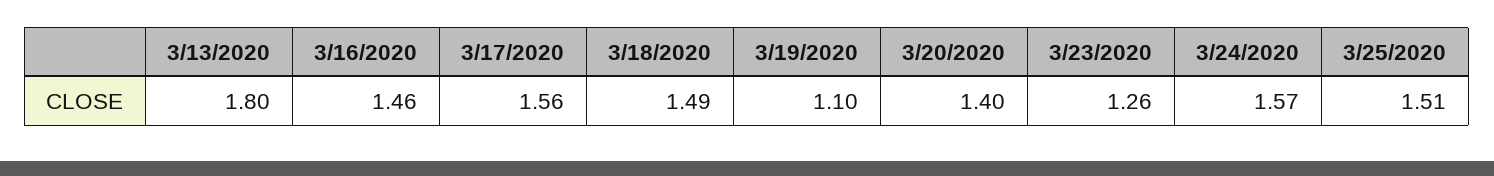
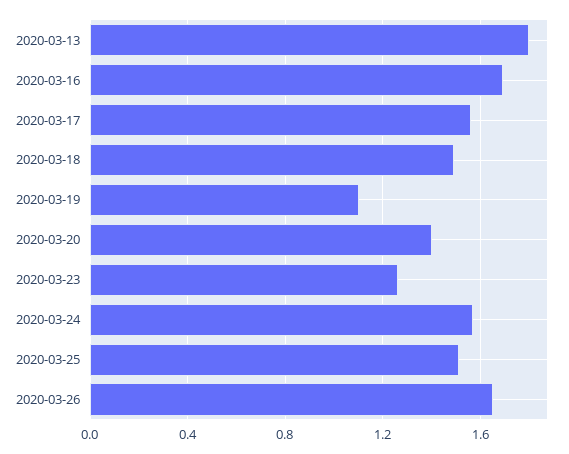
3/16/2020: 1.46 -> 1.7
2020-03-26: none -> 1.65

